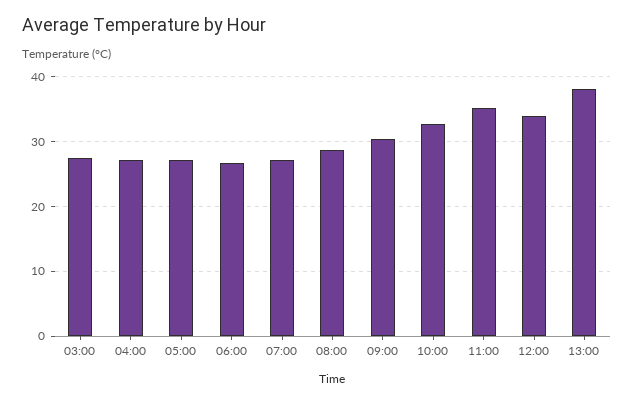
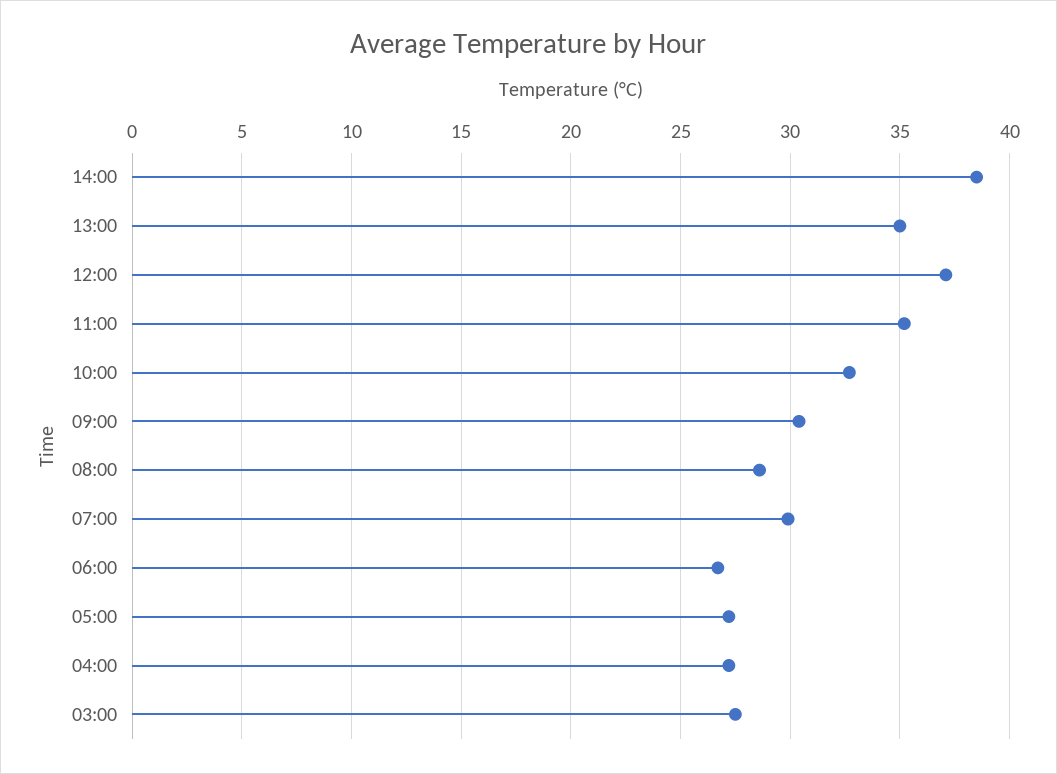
07:00: 27 -> 30
12:00: 34 -> 37
13:00: 38 -> 35
14:00: none -> 38.5

